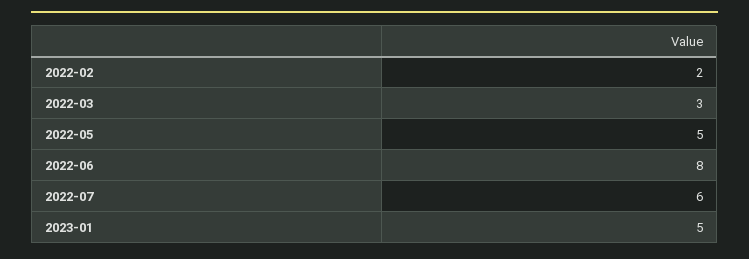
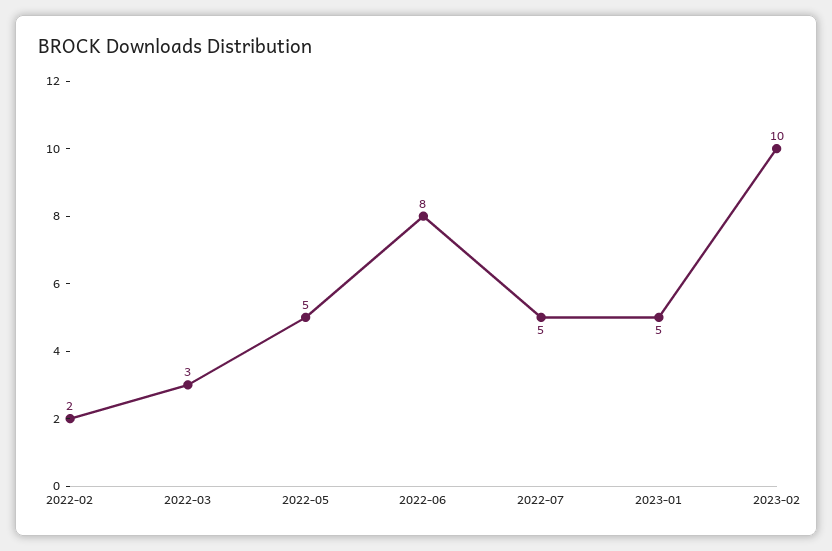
2022-07: 6 -> 5
2023-02: none -> 10

